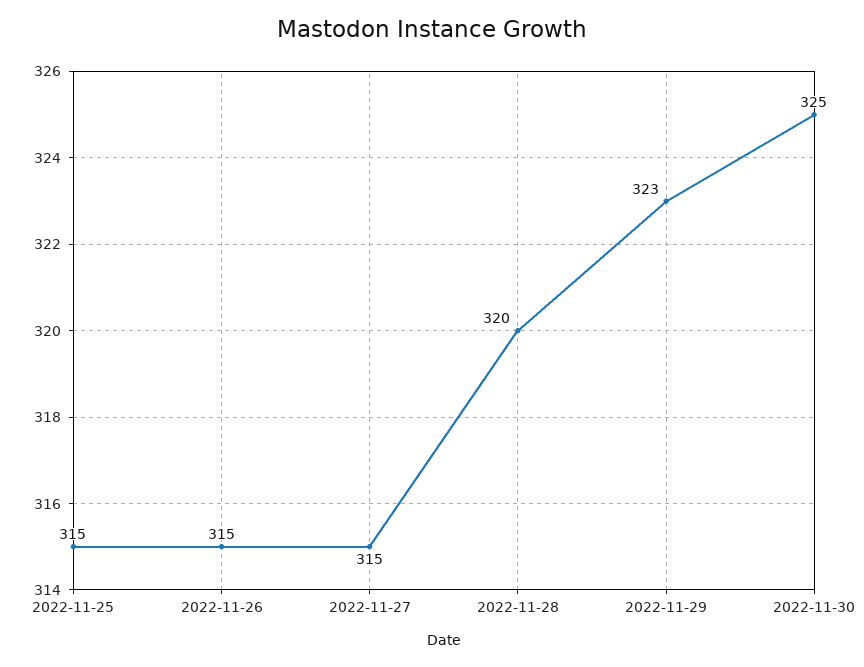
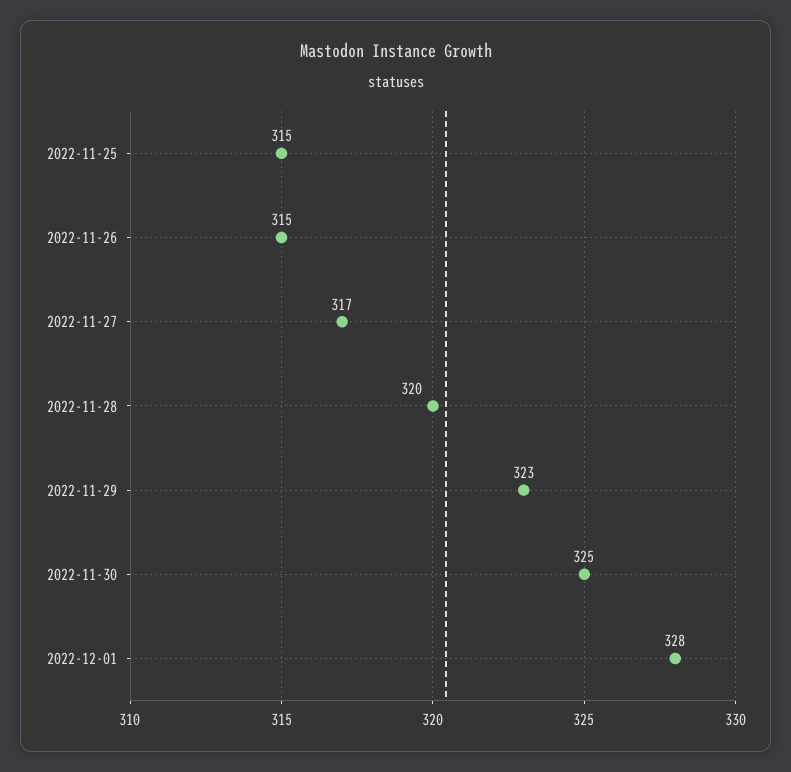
2022-11-27: 315 -> 317
2022-12-01: none -> 328

